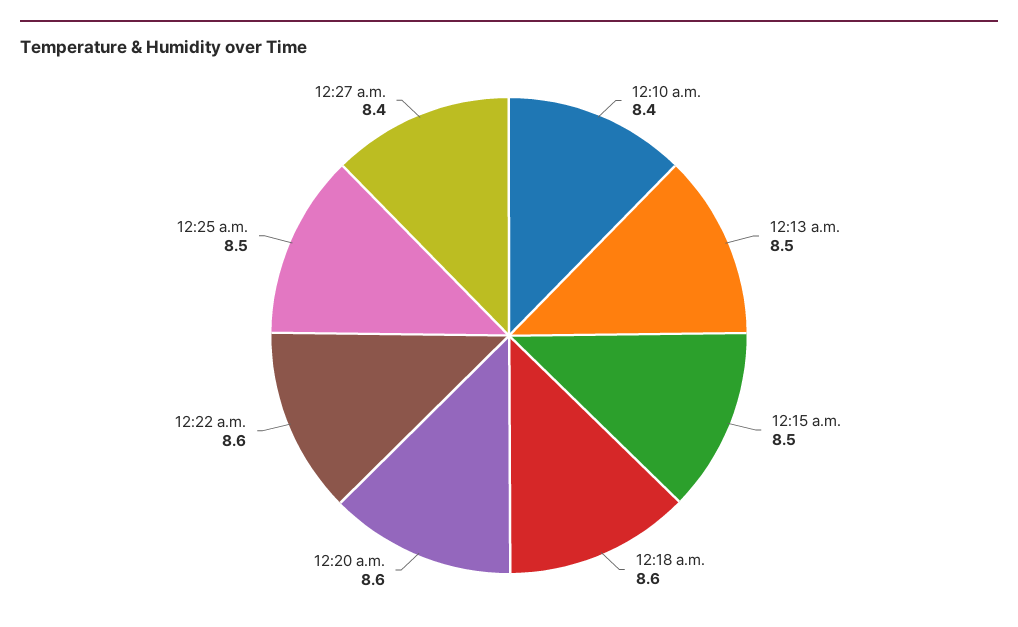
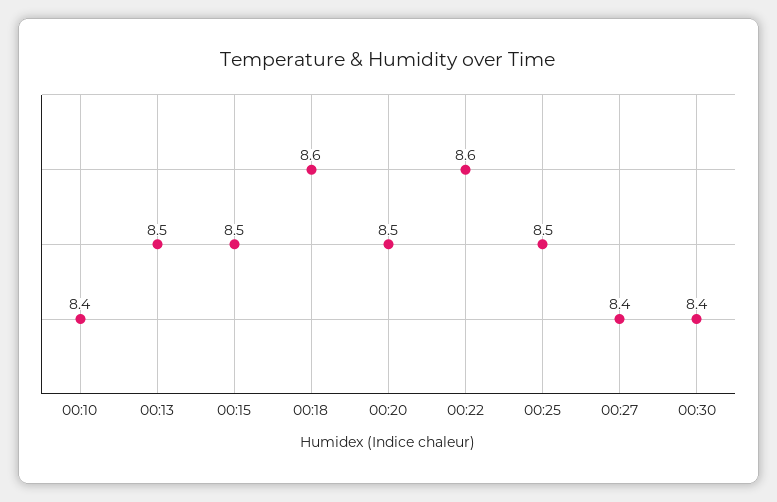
12:20 a.m.: 8.6 -> 8.5
00:30: none -> 8.4

